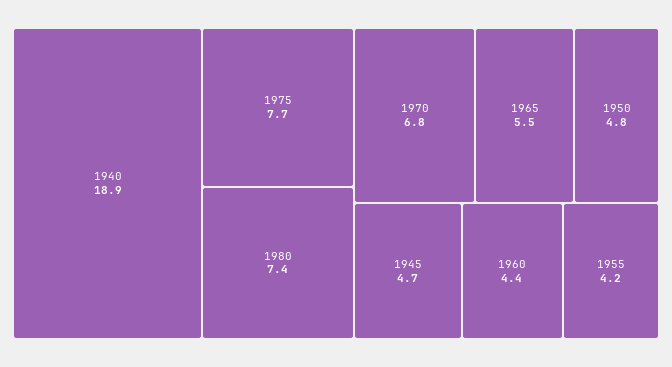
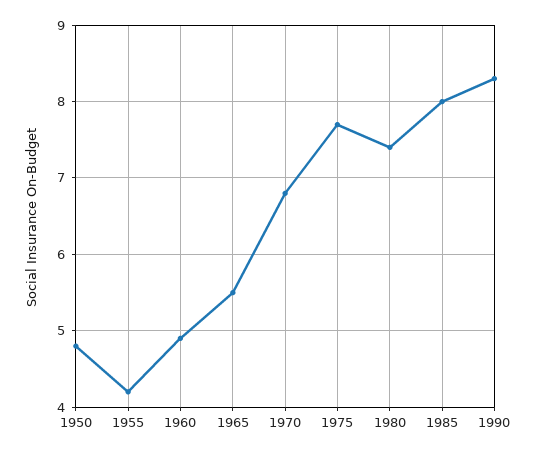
1940: 18.9 -> none
1945: 4.7 -> none
1960: 4.4 -> 4.9
1985: none -> 8
1990: none -> 8.3

